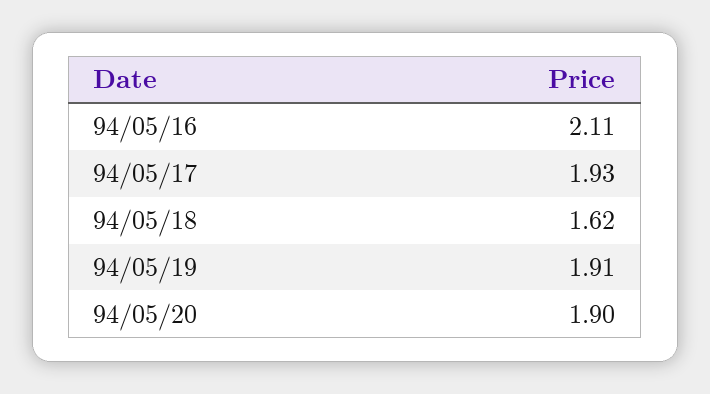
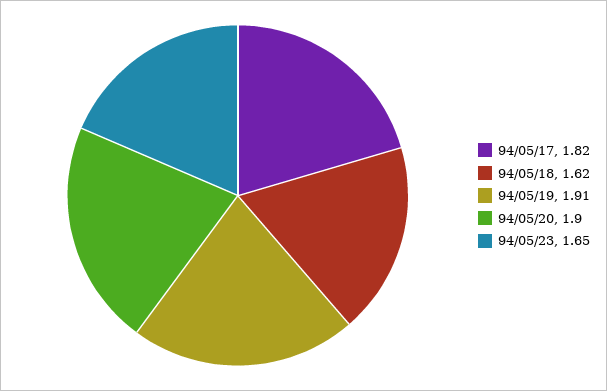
94/05/16: 2.11 -> none
94/05/17: 1.93 -> 1.82
94/05/23: none -> 1.65

